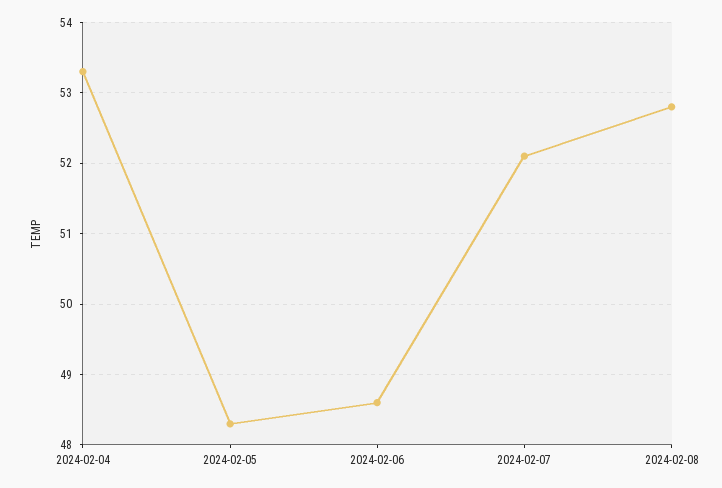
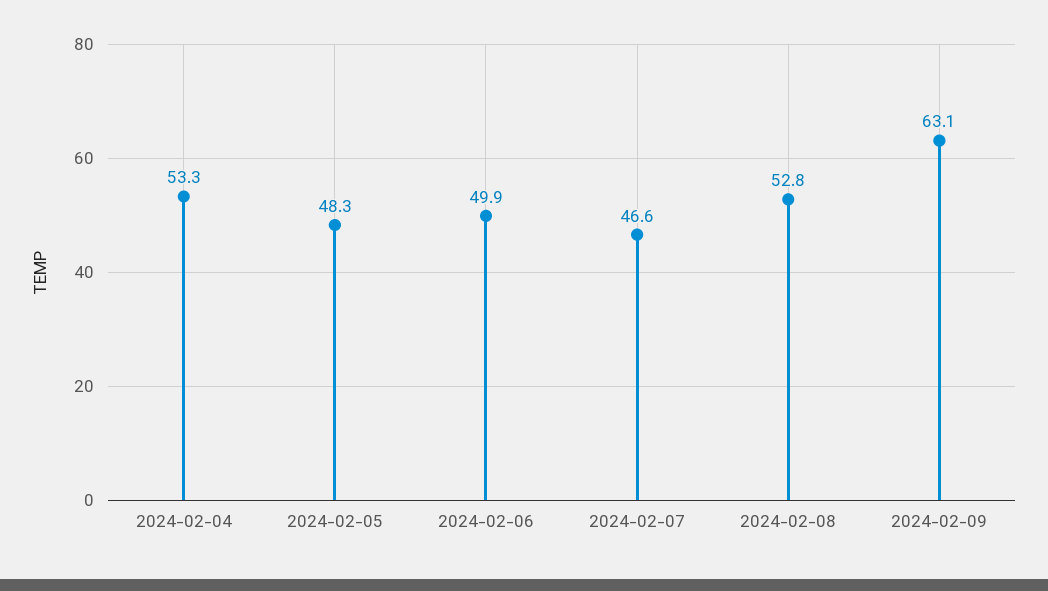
2024-02-06: 48.6 -> 49.9
2024-02-07: 52.1 -> 46.6
2024-02-09: none -> 63.1

